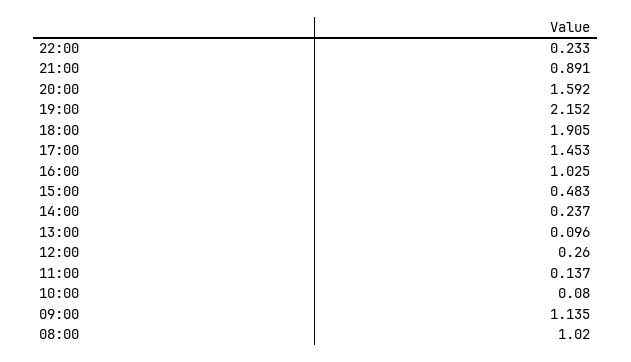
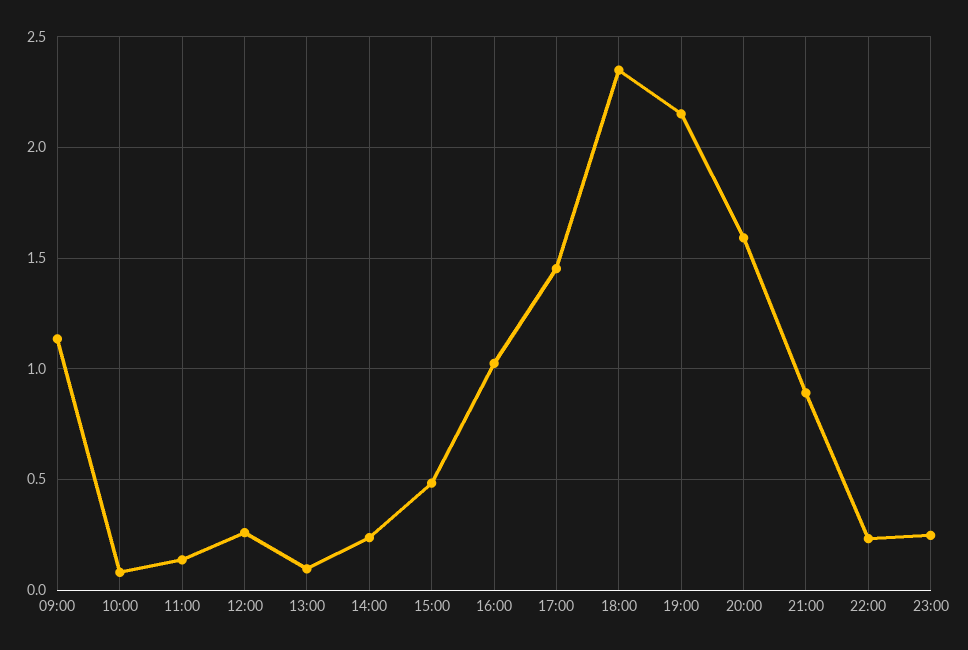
18:00: 1.905 -> 2.35
08:00: 1.02 -> none
23:00: none -> 0.25

